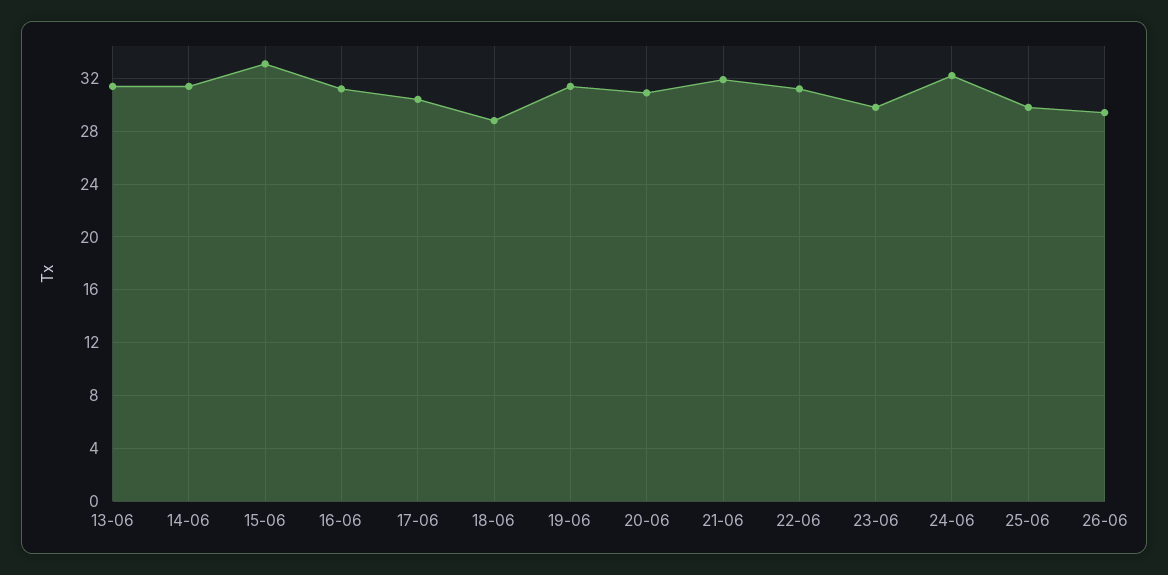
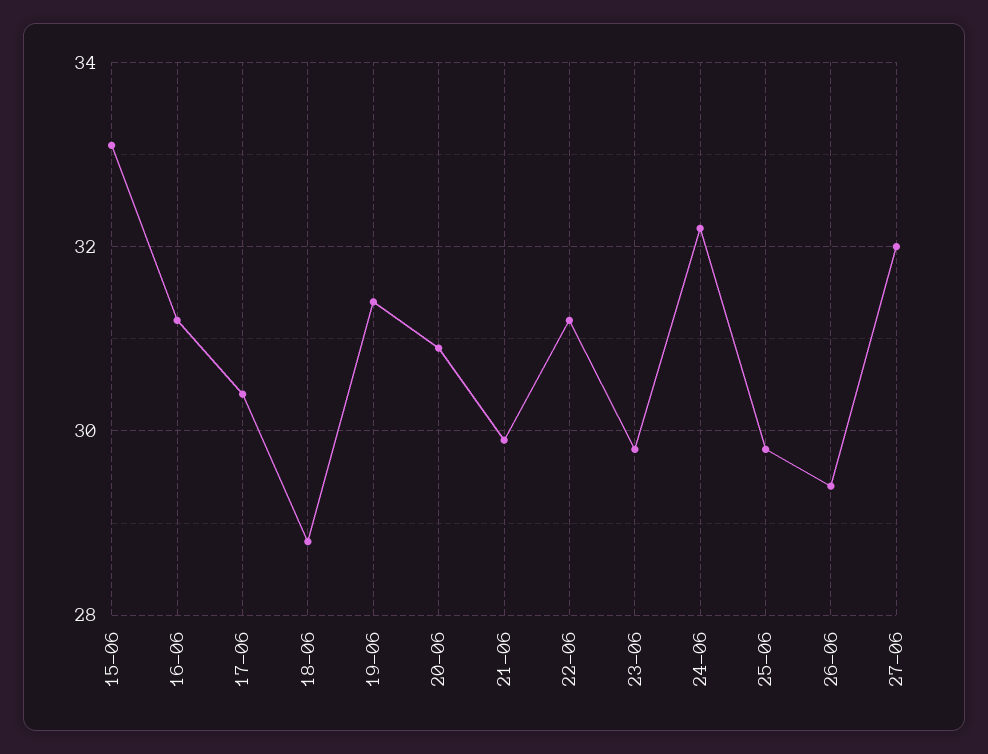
13-06: 31.5 -> none
14-06: 31.5 -> none
21-06: 32 -> 30
27-06: none -> 32

